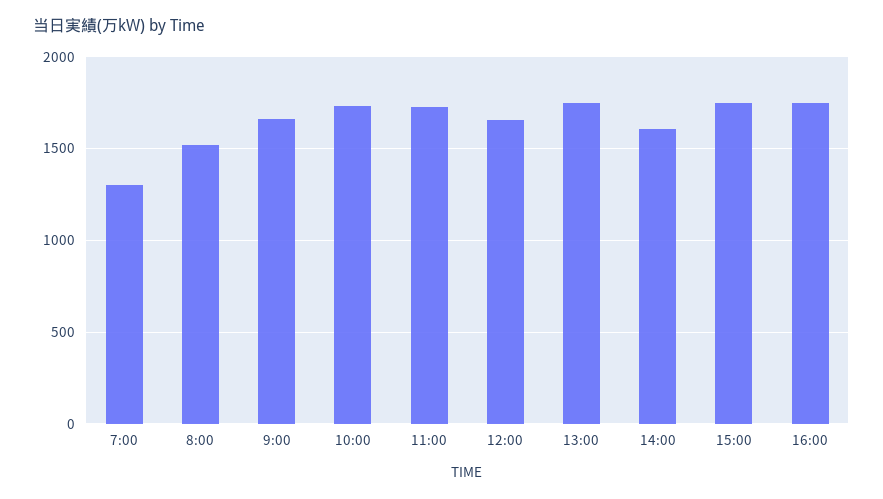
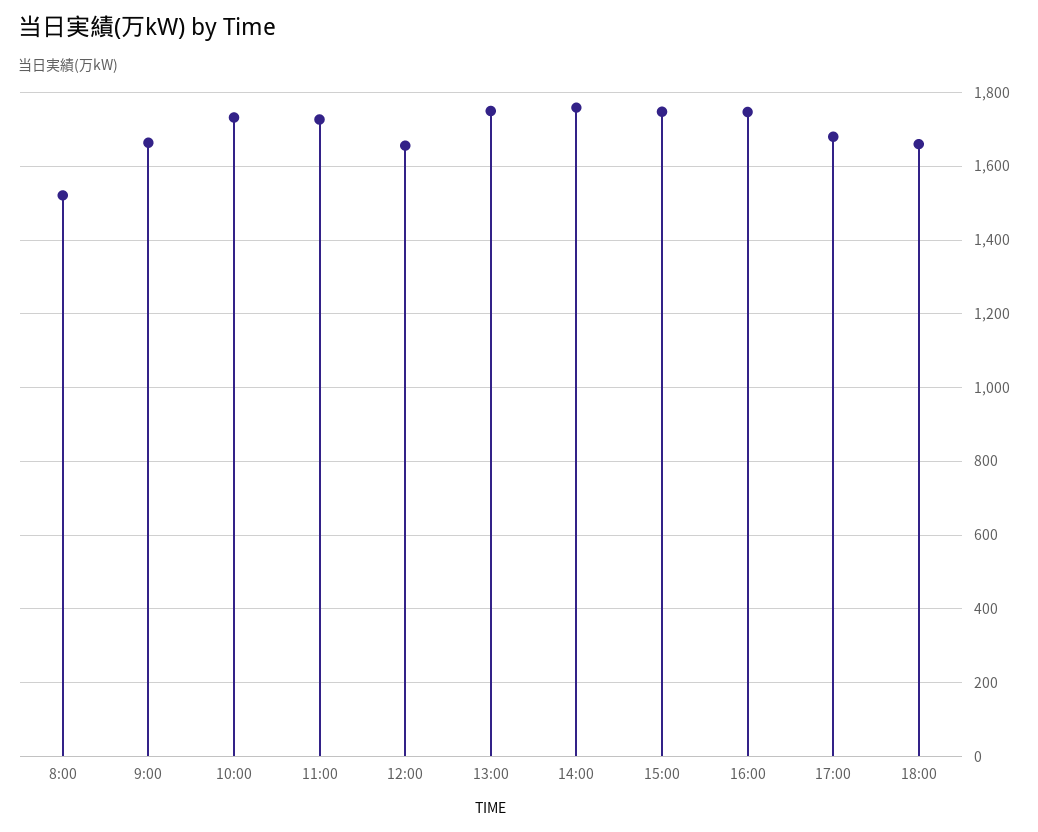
7:00: 1300 -> none
14:00: 1600 -> 1760
17:00: none -> 1680
18:00: none -> 1660

